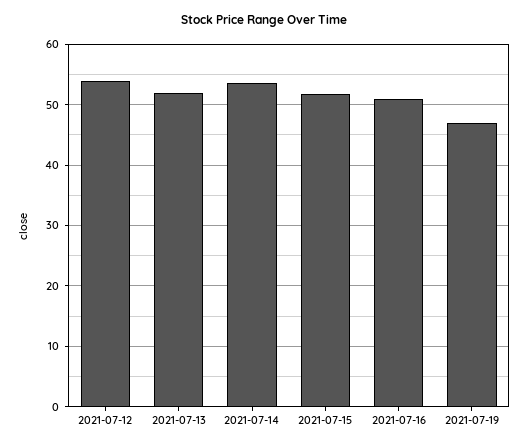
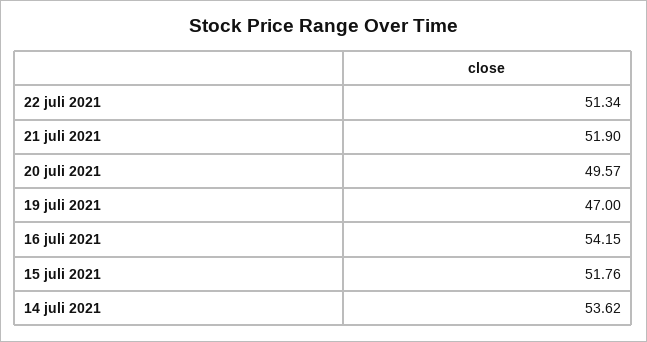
2021-07-12: 54 -> none
2021-07-13: 52 -> none
2021-07-16: 51 -> 54.15
22 juli 2021: none -> 51.34
21 juli 2021: none -> 51.9
20 juli 2021: none -> 49.57

